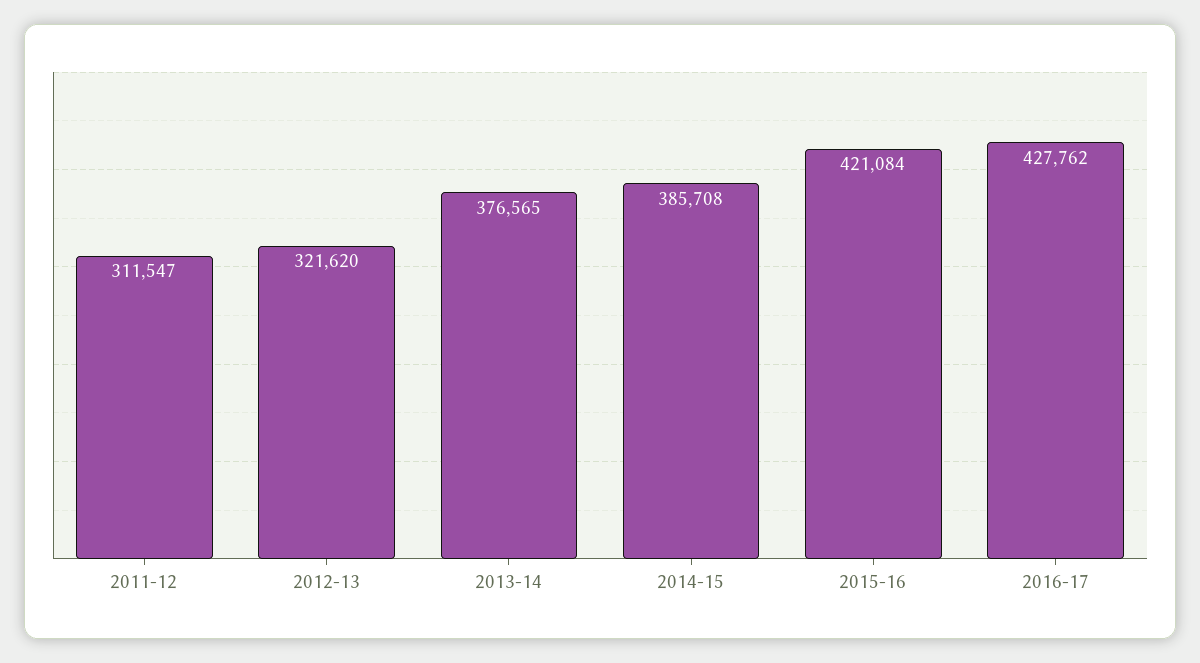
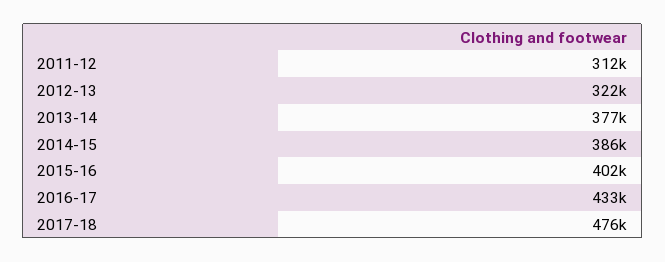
2015-16: 421084 -> 402000
2016-17: 427762 -> 433000
2017-18: none -> 476000

